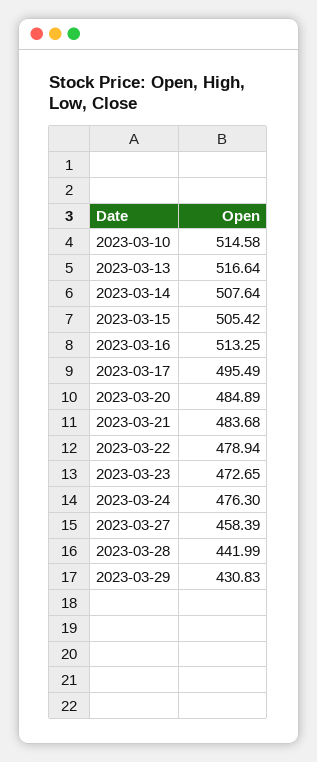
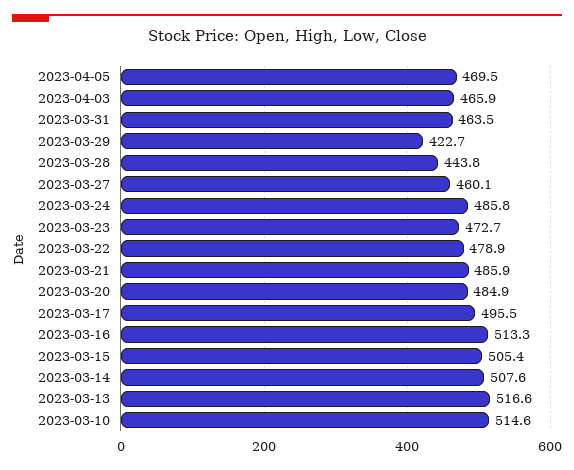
2023-03-21: 483.68 -> 485.9
2023-03-24: 476.3 -> 485.8
2023-03-27: 458.39 -> 460.1
2023-03-28: 441.99 -> 443.8
2023-03-29: 430.83 -> 422.7
2023-04-05: none -> 469.5
2023-04-03: none -> 465.9
2023-03-31: none -> 463.5

